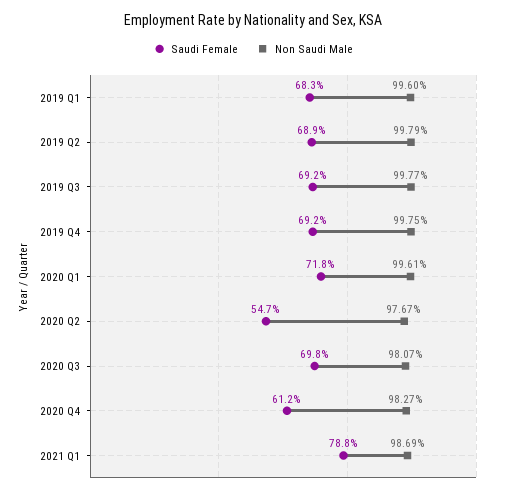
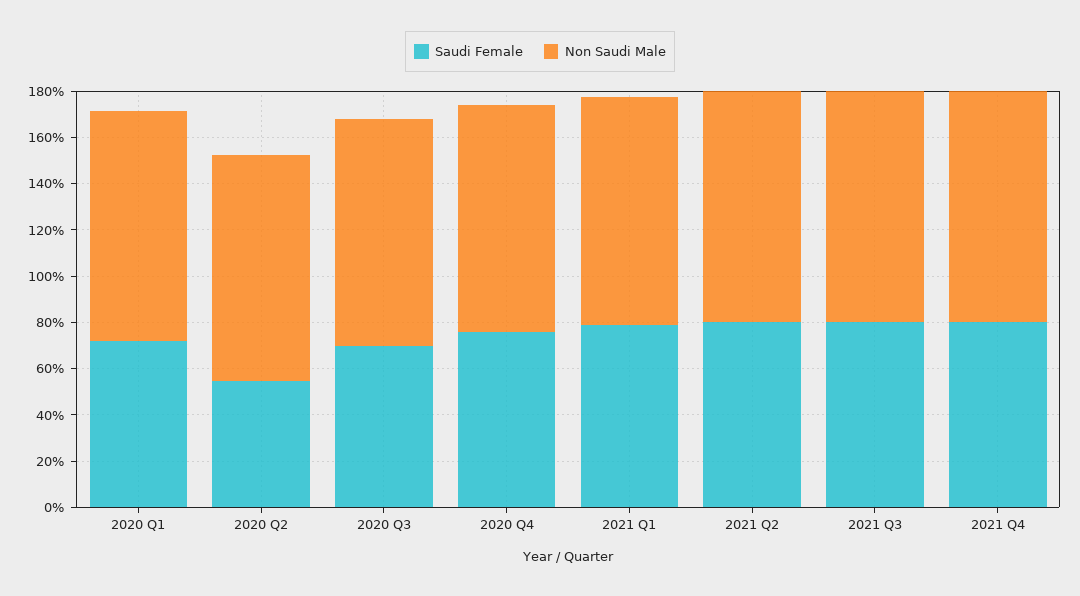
Saudi Female, 2019 Q1: 68.3 -> none
Non Saudi Male, 2019 Q1: 99.6 -> none
Saudi Female, 2019 Q2: 68.9 -> none
Non Saudi Male, 2019 Q2: 99.79 -> none
Saudi Female, 2019 Q3: 69.2 -> none
Non Saudi Male, 2019 Q3: 99.77 -> none
Saudi Female, 2019 Q4: 69.2 -> none
Non Saudi Male, 2019 Q4: 99.75 -> none
Saudi Female, 2020 Q4: 61.2 -> 75
Saudi Female, 2021 Q2: none -> 80
Non Saudi Male, 2021 Q2: none -> 100
Saudi Female, 2021 Q3: none -> 80
Non Saudi Male, 2021 Q3: none -> 100
Saudi Female, 2021 Q4: none -> 80
Non Saudi Male, 2021 Q4: none -> 100

